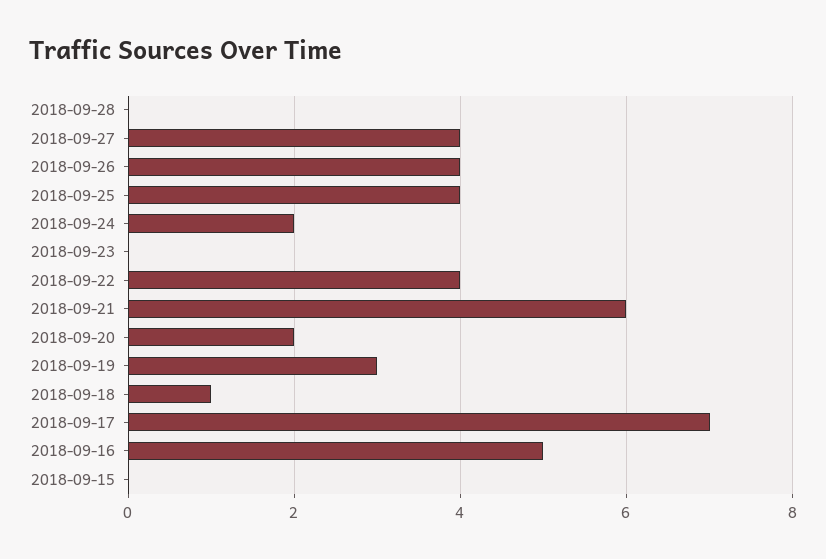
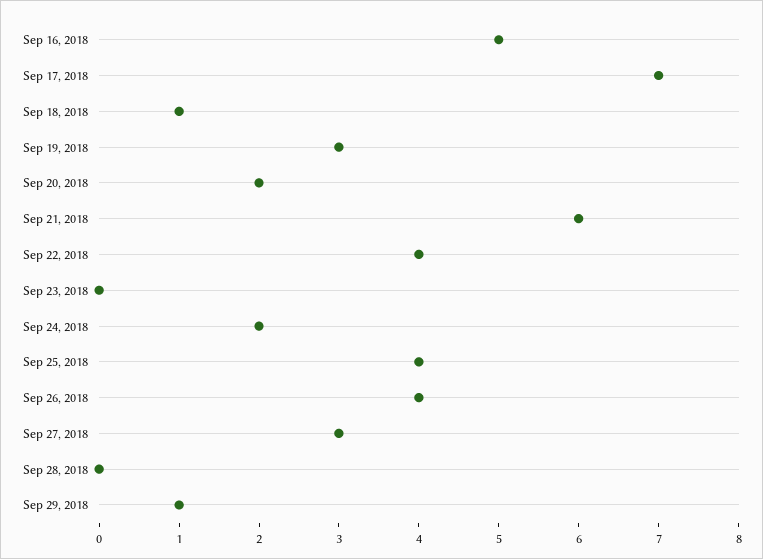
2018-09-27: 4 -> 3
2018-09-15: 0 -> none
Sep 29, 2018: none -> 1

